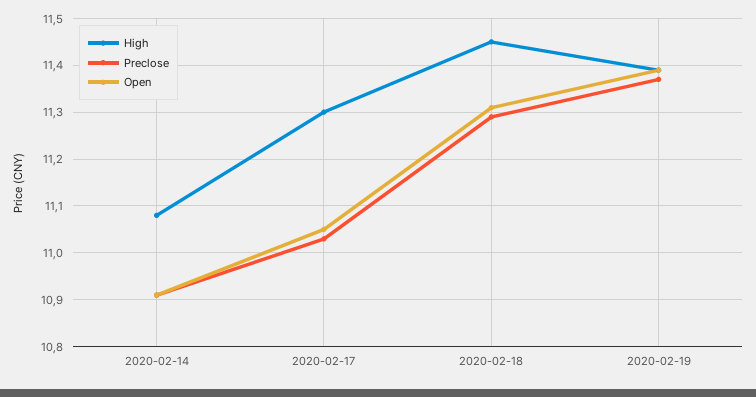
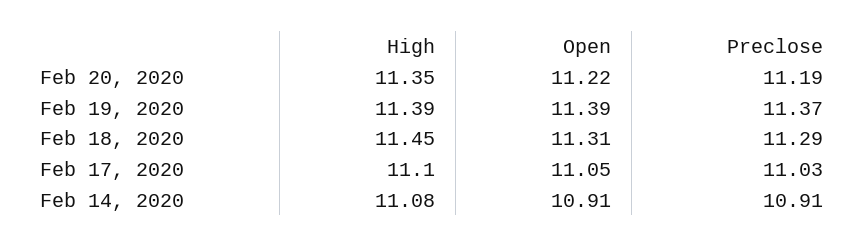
High, 2020-02-17: 11.3 -> 11.1
High, Feb 20, 2020: none -> 11.35
Open, Feb 20, 2020: none -> 11.22
Preclose, Feb 20, 2020: none -> 11.19

